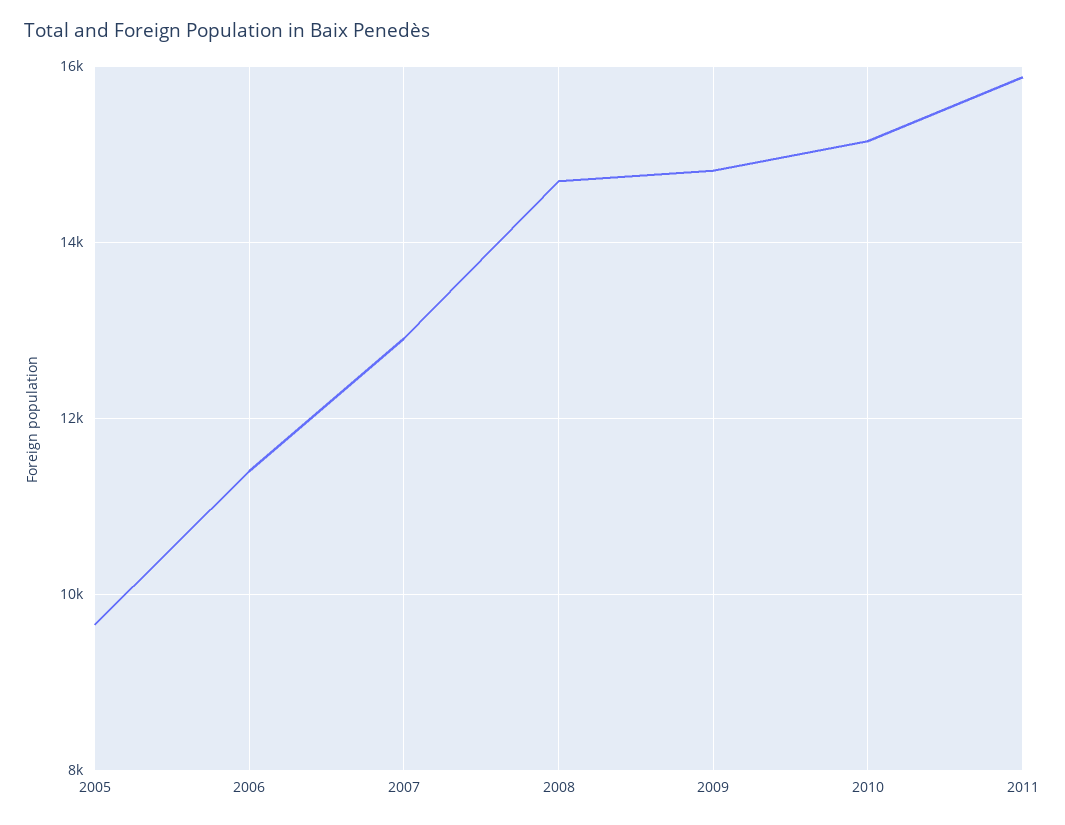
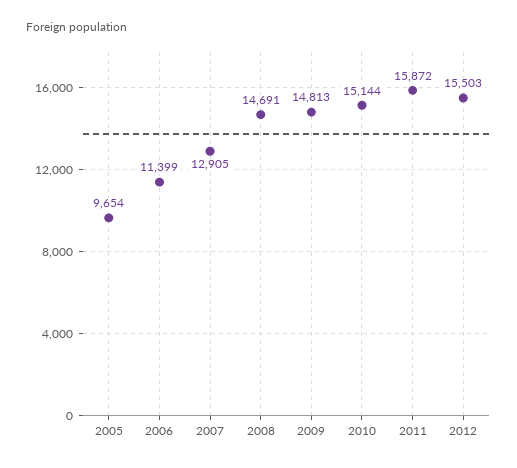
2012: none -> 15503

